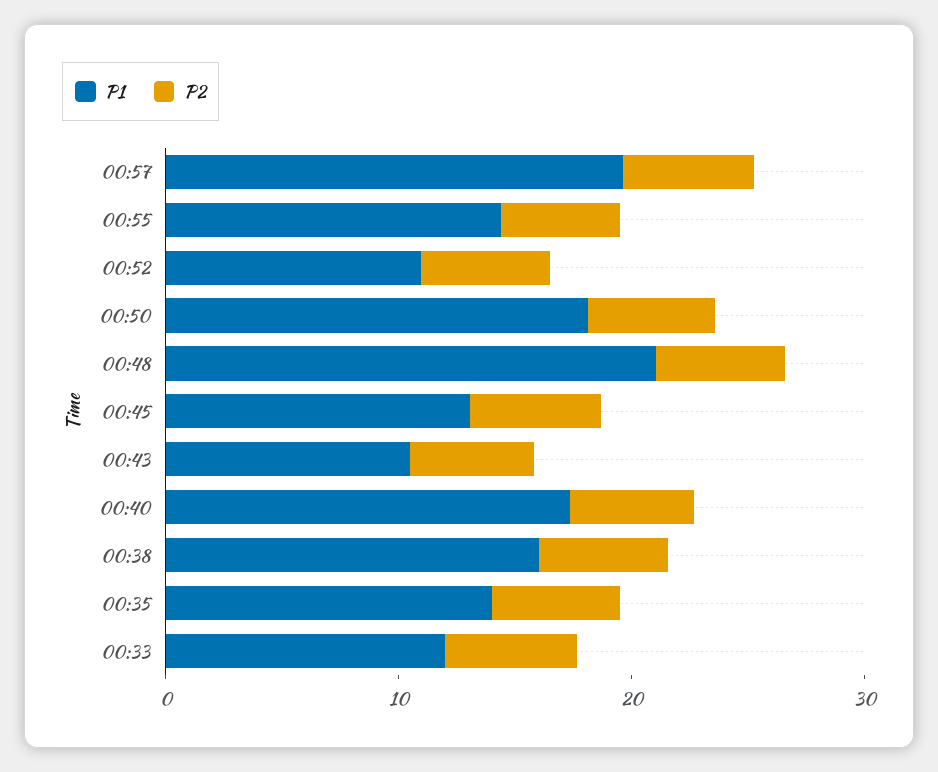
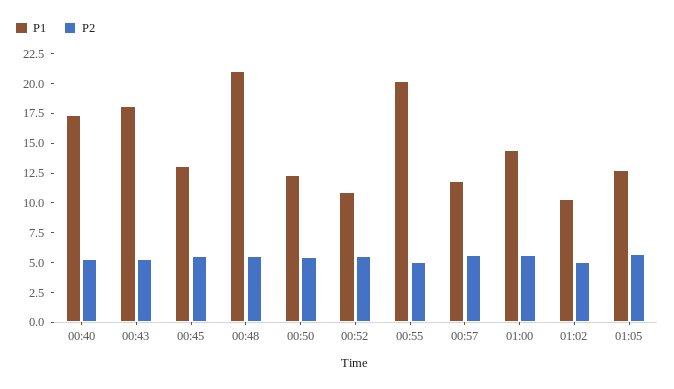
P1, 00:57: 20 -> 12.5
P1, 00:55: 14 -> 20
P1, 00:50: 18 -> 12.5
P1, 00:43: 10 -> 17.5
P1, 00:38: 16 -> none
P2, 00:38: 6 -> none
P1, 00:35: 14 -> none
P2, 00:35: 6 -> none
P1, 00:33: 12 -> none
P2, 00:33: 6 -> none
P1, 01:00: none -> 15
P2, 01:00: none -> 5
P1, 01:02: none -> 10
P2, 01:02: none -> 5
P1, 01:05: none -> 12.5
P2, 01:05: none -> 5

